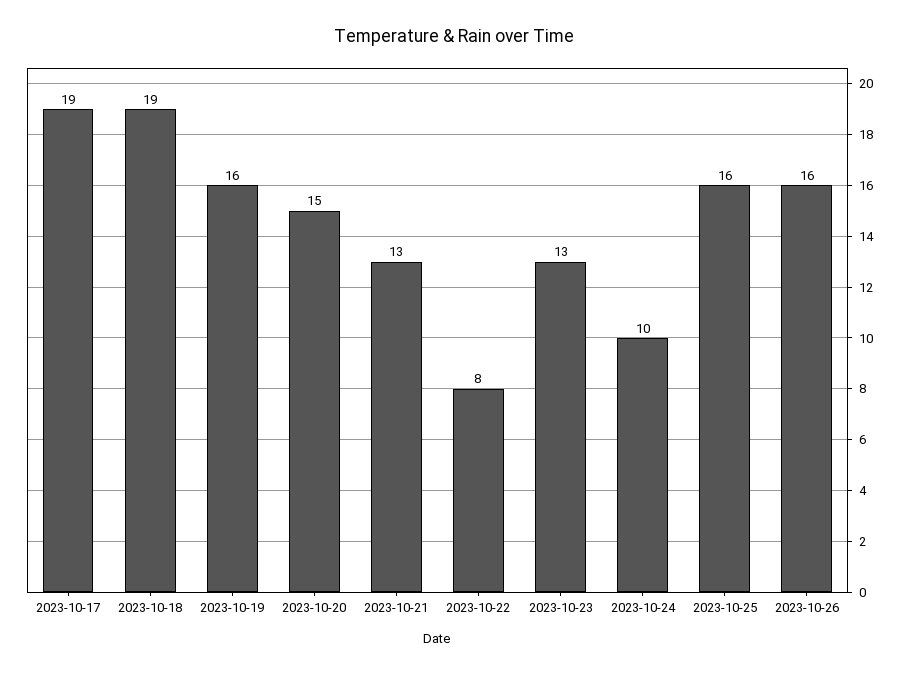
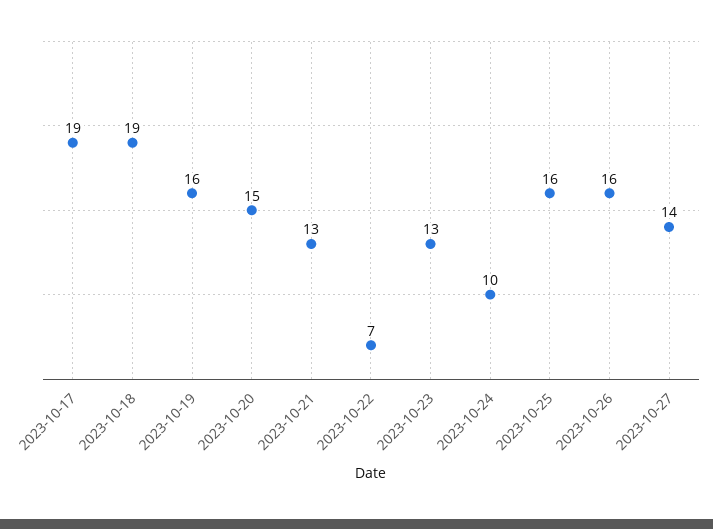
2023-10-22: 8 -> 7
2023-10-27: none -> 14

